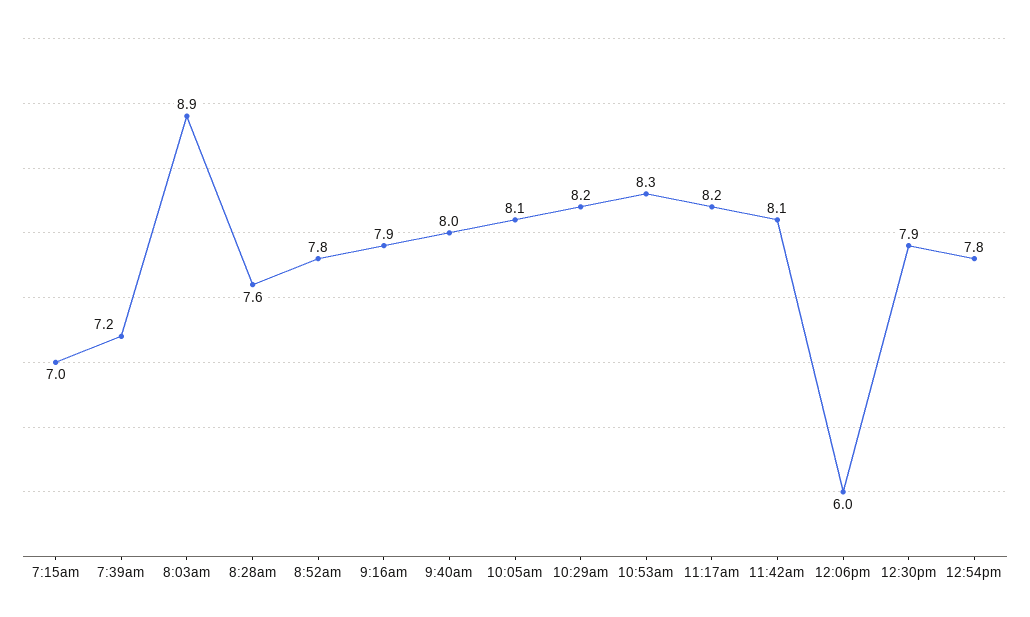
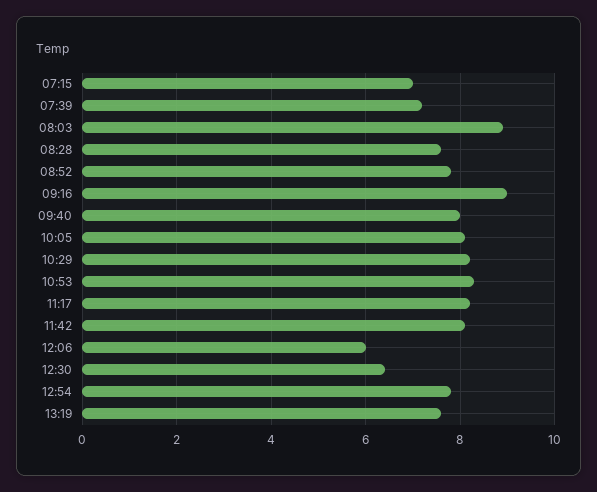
9:16am: 7.9 -> 9
12:30pm: 7.9 -> 6.5
13:19: none -> 7.5

